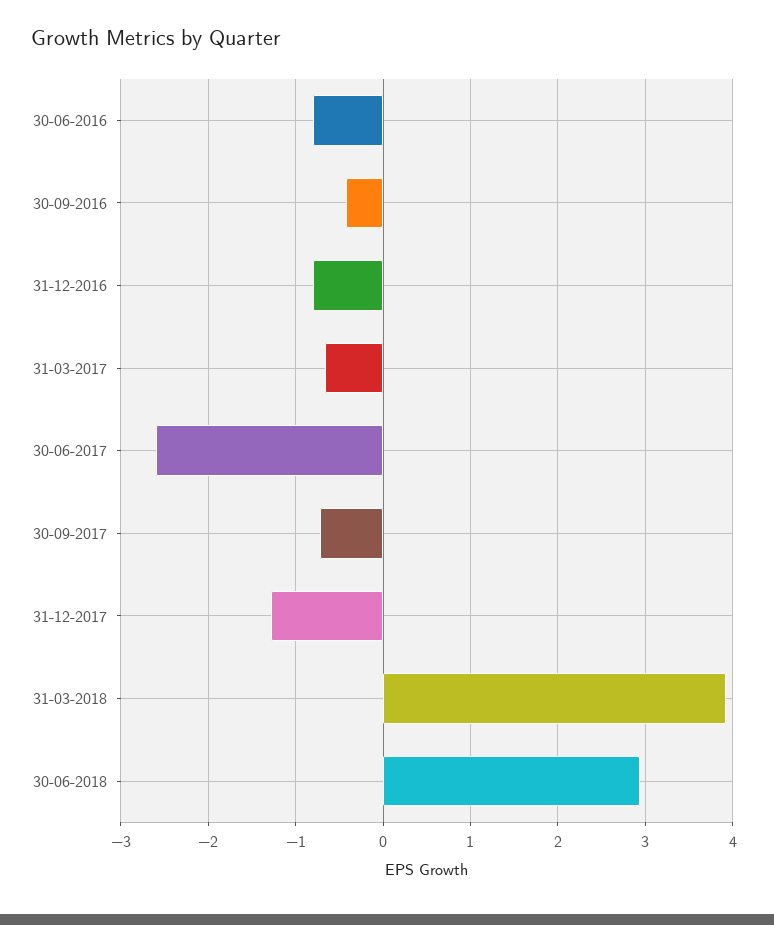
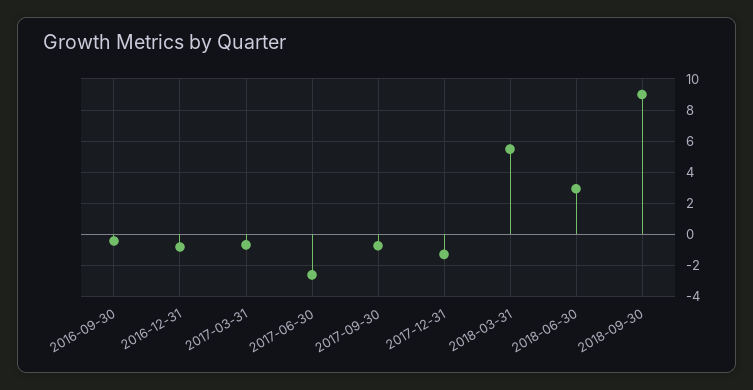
30-06-2016: -0.8 -> none
31-03-2018: 3.9 -> 5.5
2018-09-30: none -> 9

